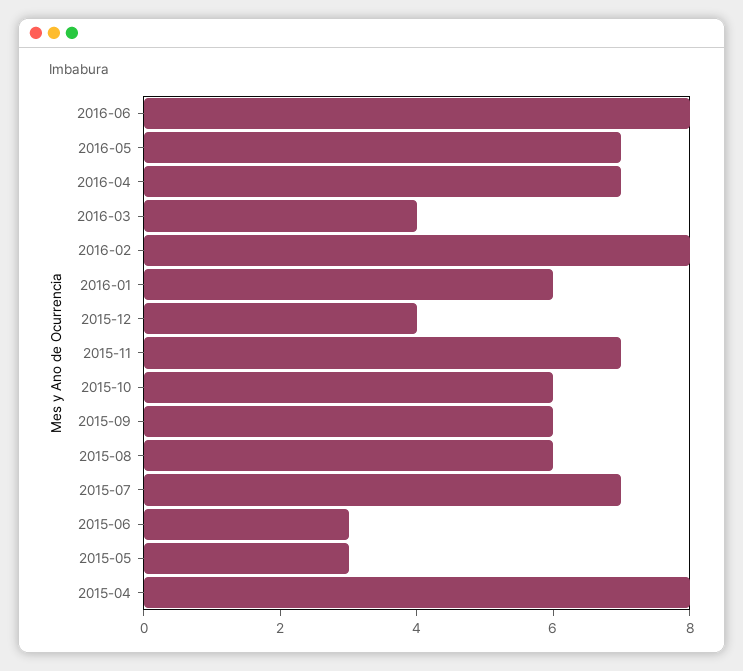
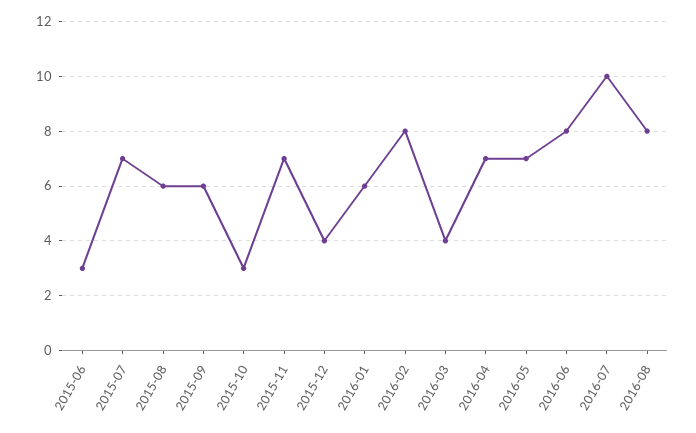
2015-10: 6 -> 3
2015-05: 3 -> none
2015-04: 8 -> none
2016-07: none -> 10
2016-08: none -> 8

